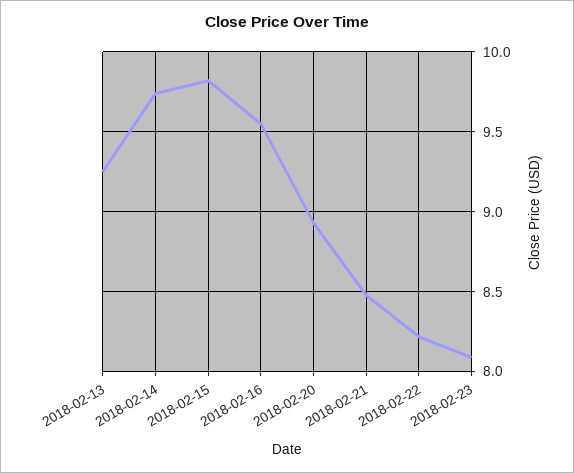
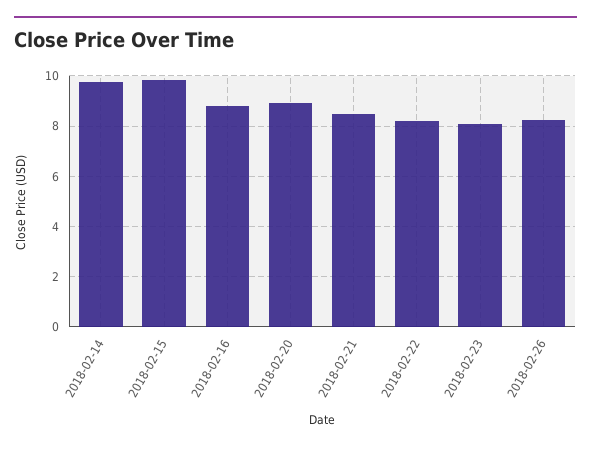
2018-02-13: 9.25 -> none
2018-02-16: 9.55 -> 8.75
2018-02-26: none -> 8.25

